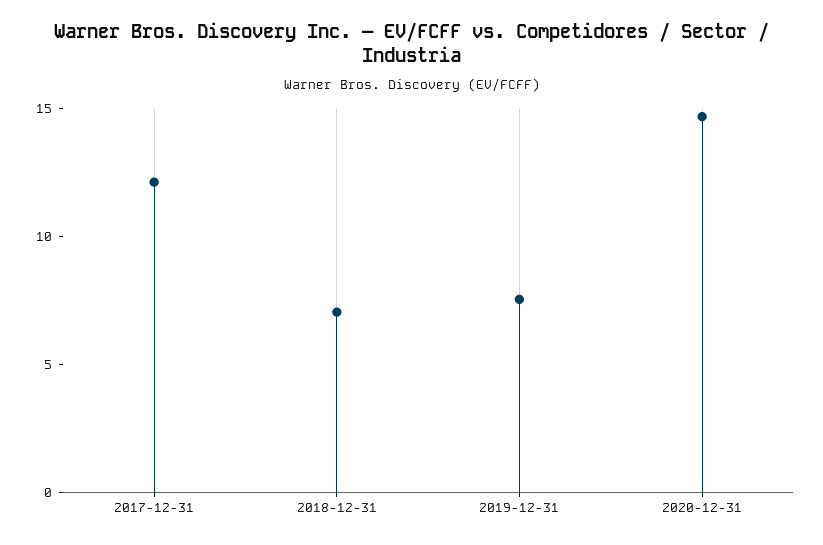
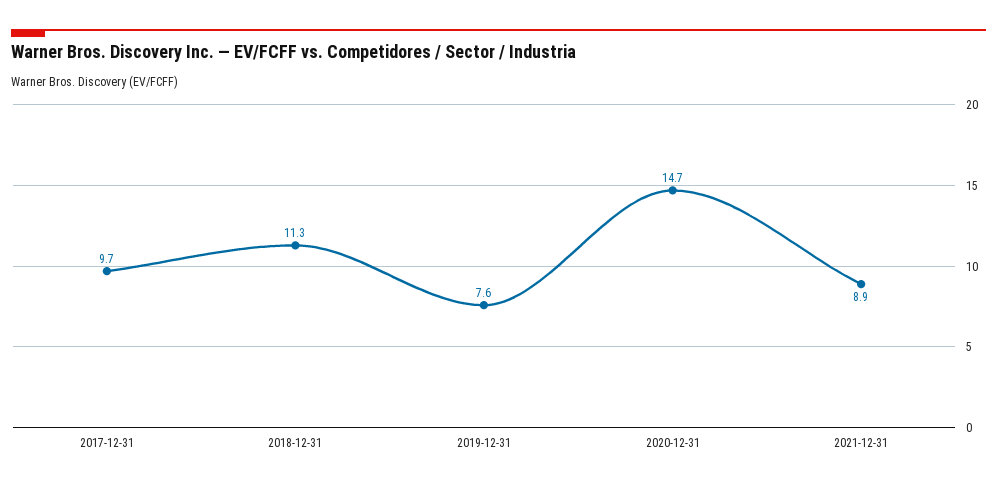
2017-12-31: 12 -> 9.7
2018-12-31: 7 -> 11.3
2021-12-31: none -> 8.9

